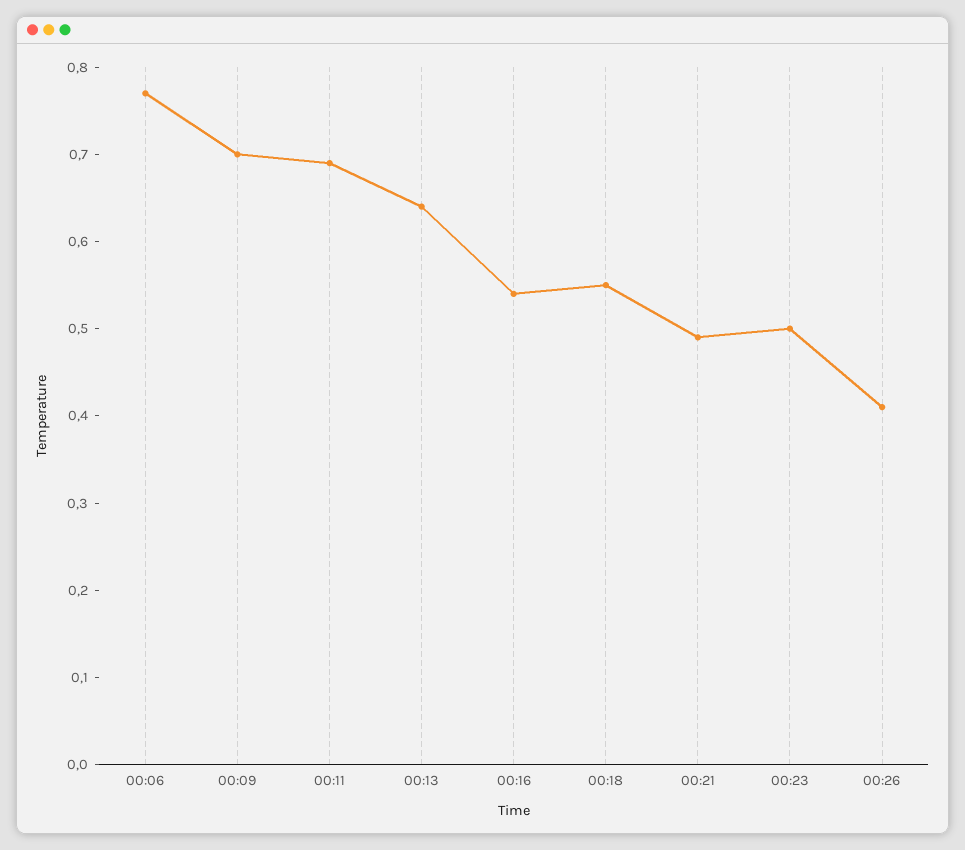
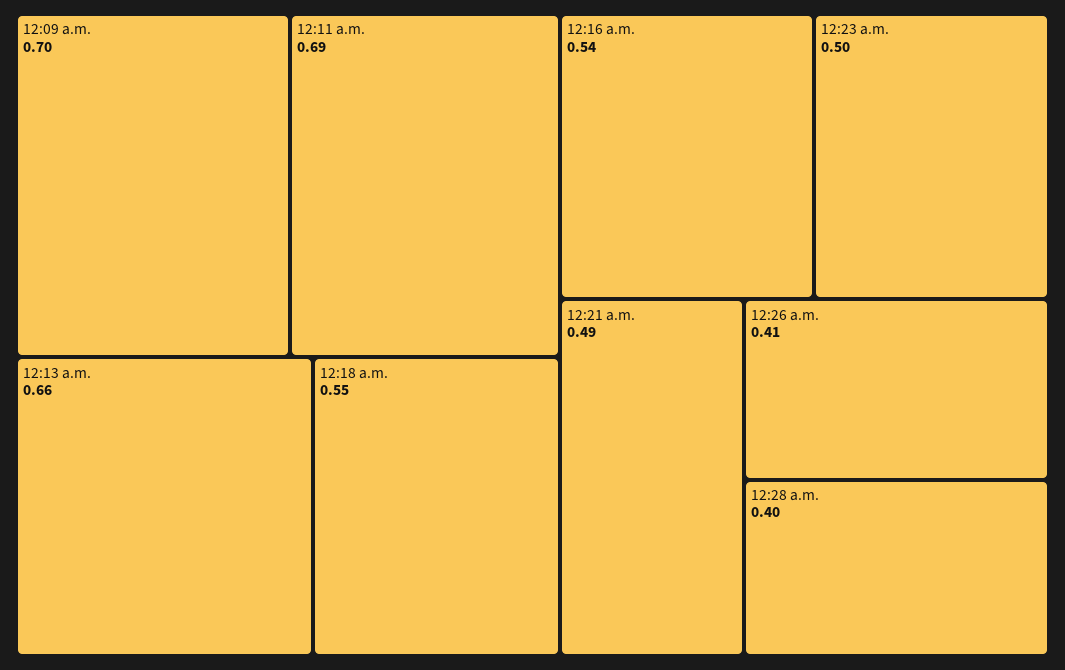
00:06: 0.77 -> none
00:13: 0.64 -> 0.66
12:28 a.m.: none -> 0.4

